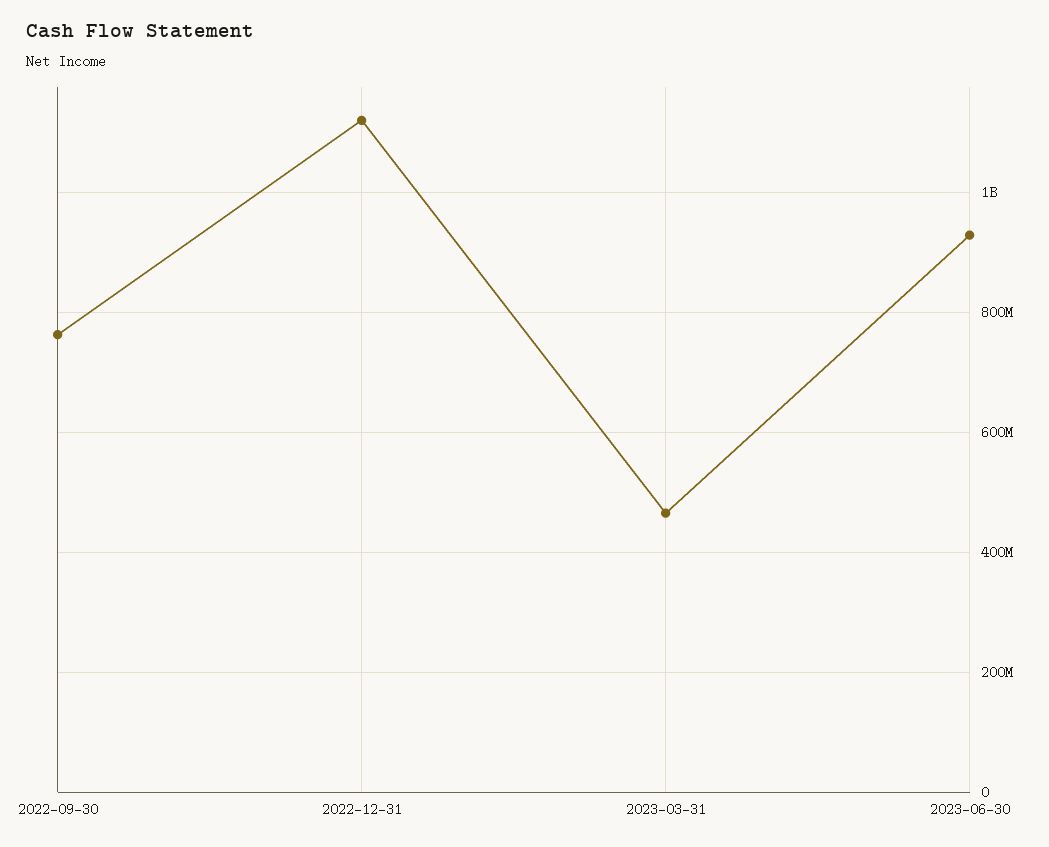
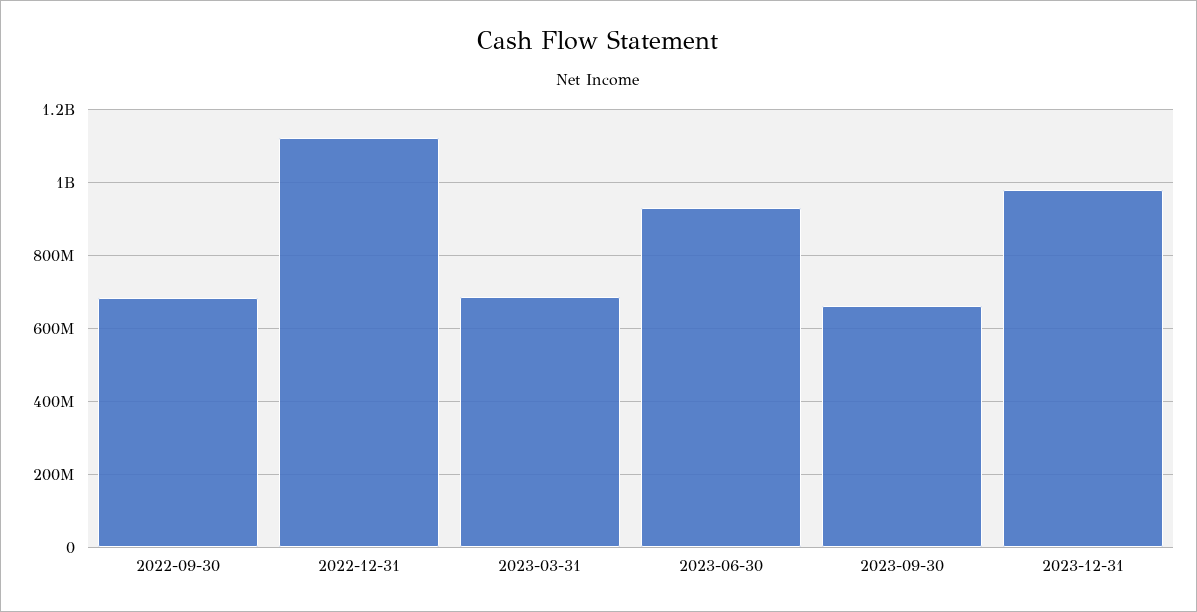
2022-09-30: 760000000 -> 680000000
2023-03-31: 460000000 -> 680000000
2023-09-30: none -> 660000000
2023-12-31: none -> 980000000

